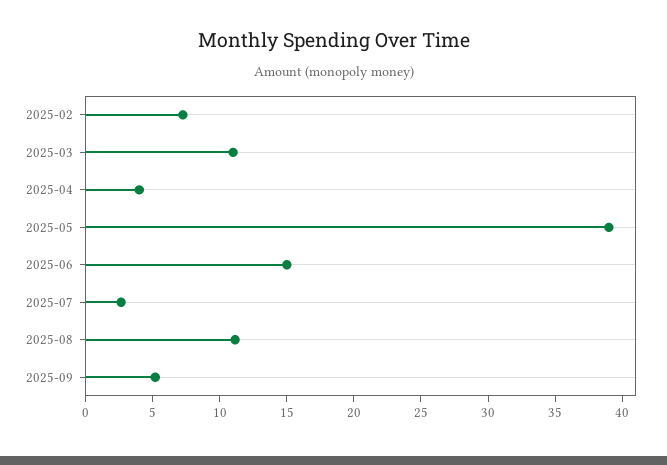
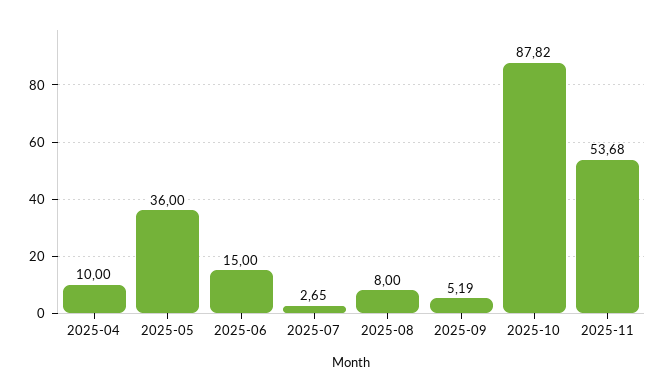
2025-02: 7 -> none
2025-03: 11 -> none
2025-04: 4 -> 10
2025-05: 39 -> 36
2025-08: 11 -> 8
2025-10: none -> 87.82
2025-11: none -> 53.68

